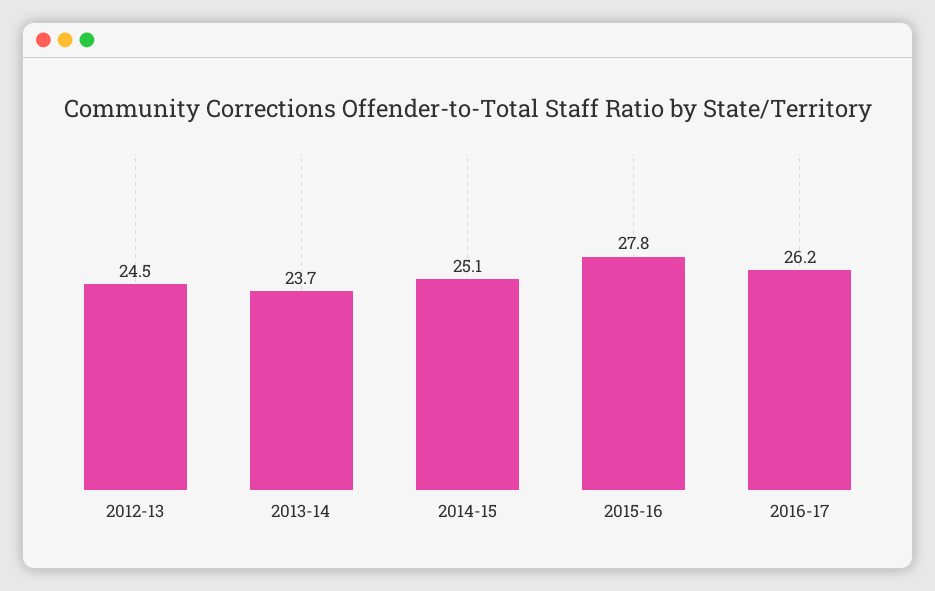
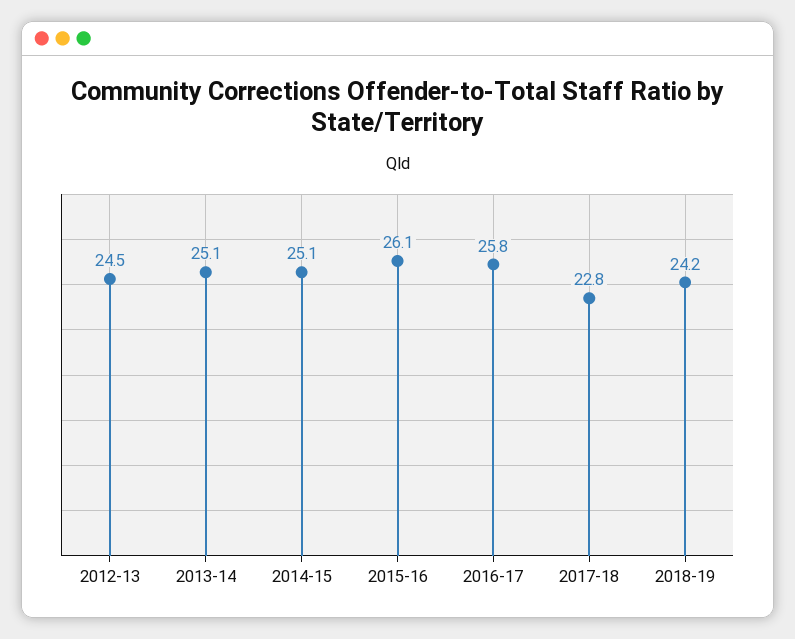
2013-14: 23.7 -> 25.1
2015-16: 27.8 -> 26.1
2016-17: 26.2 -> 25.8
2017-18: none -> 22.8
2018-19: none -> 24.2

